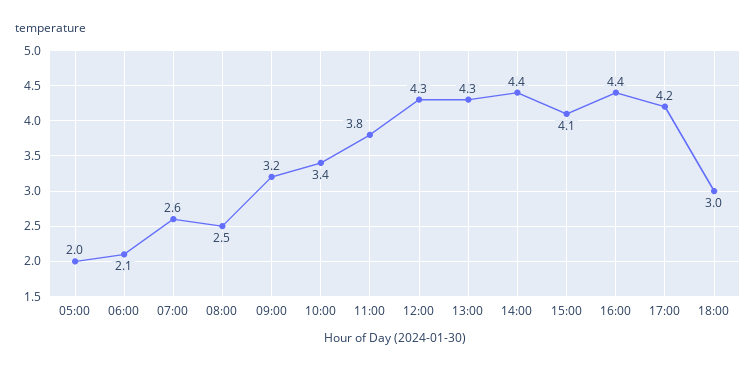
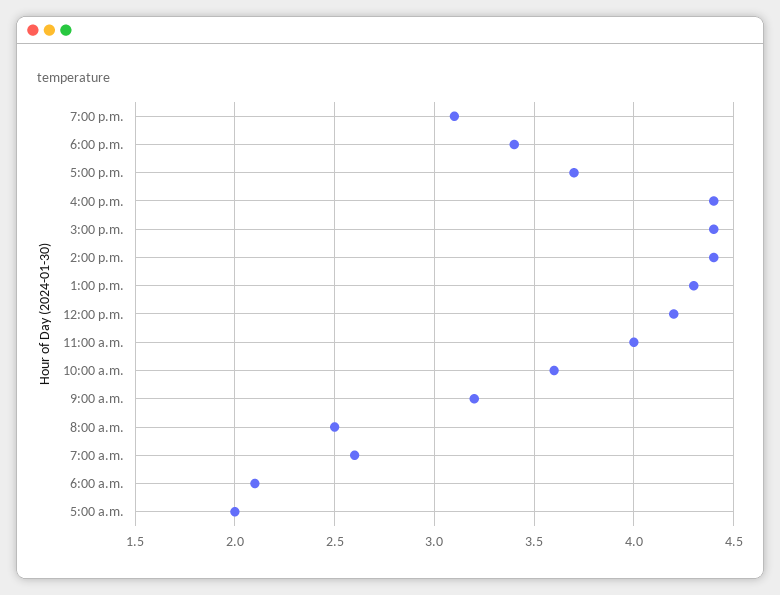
10:00: 3.4 -> 3.6
11:00: 3.8 -> 4
12:00: 4.3 -> 4.2
15:00: 4.1 -> 4.4
17:00: 4.2 -> 3.7
18:00: 3 -> 3.4
7:00 p.m.: none -> 3.1

